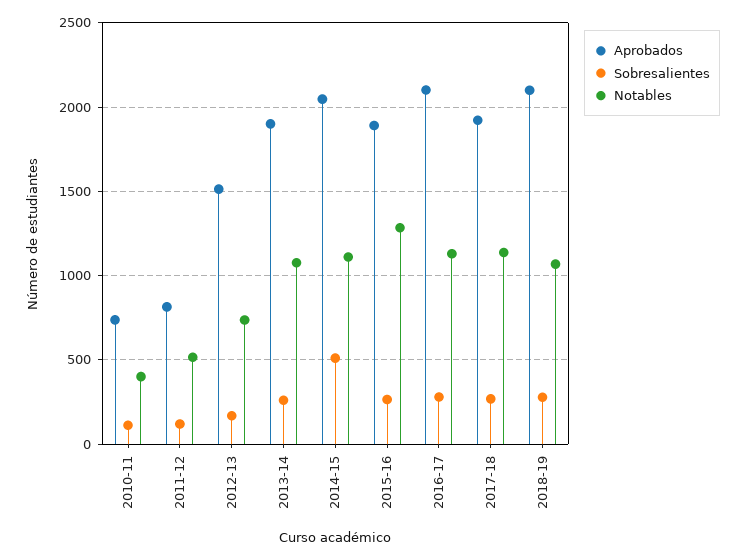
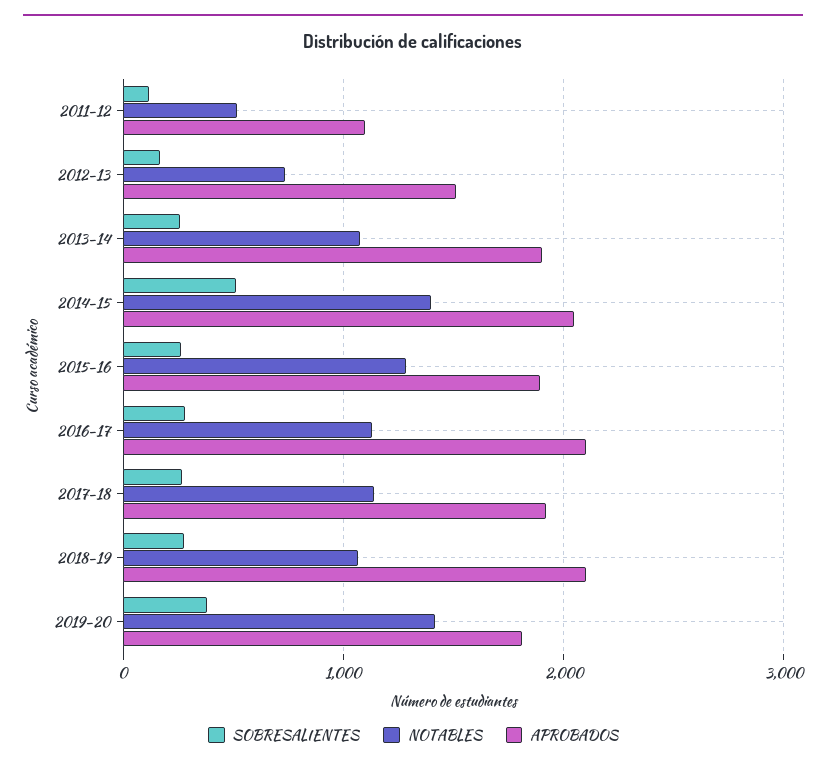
Aprobados, 2010-11: 750 -> none
Sobresalientes, 2010-11: 100 -> none
Notables, 2010-11: 400 -> none
Aprobados, 2011-12: 800 -> 1100
Notables, 2014-15: 1100 -> 1400
Sobresalientes, 2019-20: none -> 400
Notables, 2019-20: none -> 1400
Aprobados, 2019-20: none -> 1800

